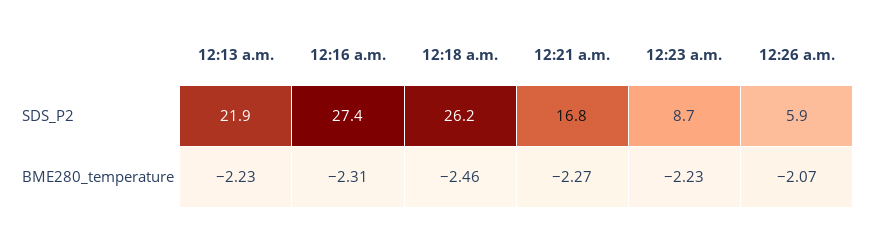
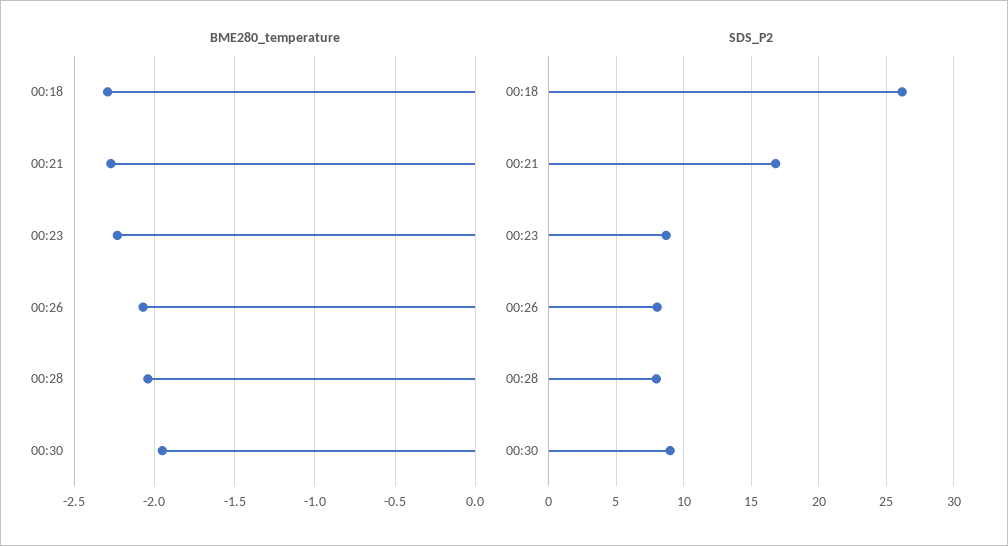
SDS_P2, 12:13 a.m.: 21.9 -> none
SDS_P2, 12:16 a.m.: 27.4 -> none
SDS_P2, 12:26 a.m.: 5.9 -> 8
BME280_temperature, 12:13 a.m.: -2.23 -> none
BME280_temperature, 12:16 a.m.: -2.31 -> none
BME280_temperature, 12:18 a.m.: -2.46 -> -2.3
BME280_temperature, 00:28: none -> -2.05
BME280_temperature, 00:30: none -> -1.95
SDS_P2, 00:28: none -> 8
SDS_P2, 00:30: none -> 9

